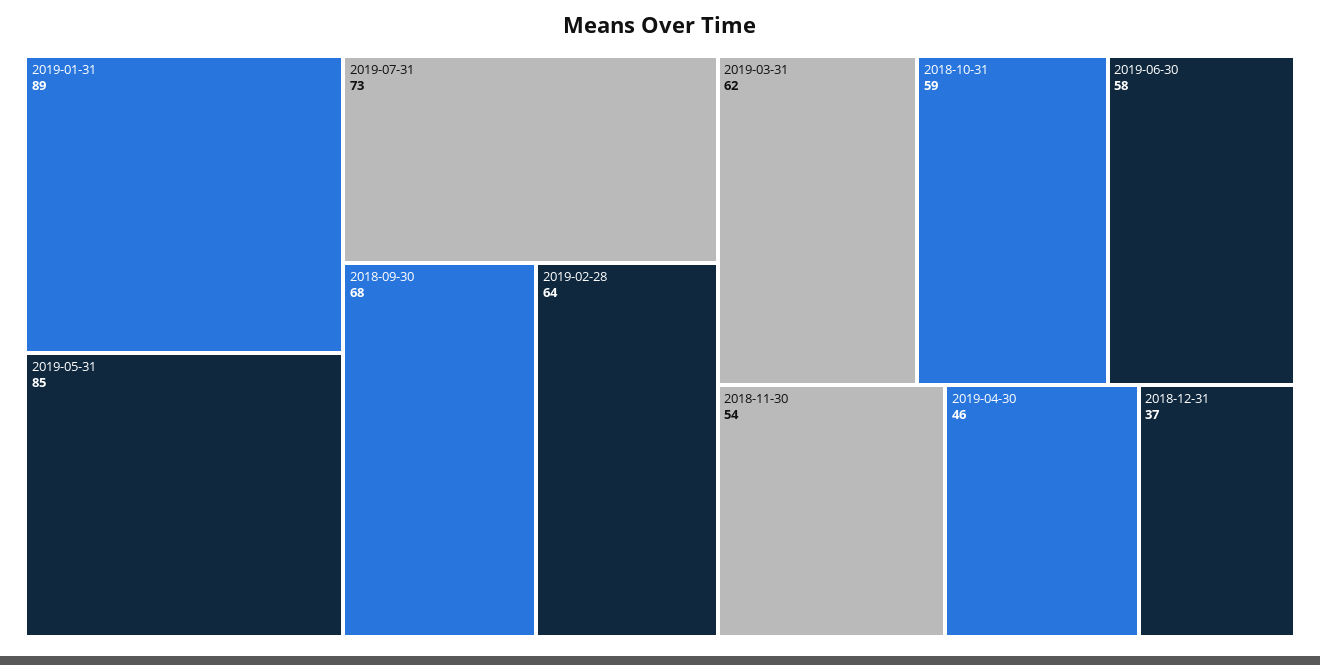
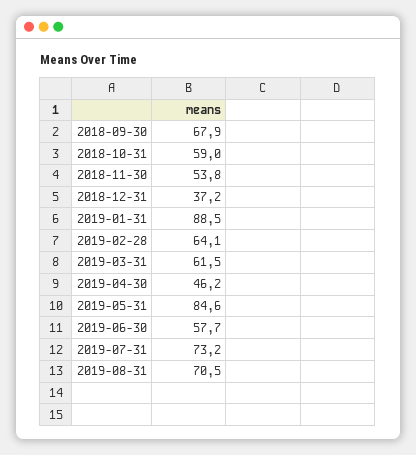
2019-08-31: none -> 70.5

